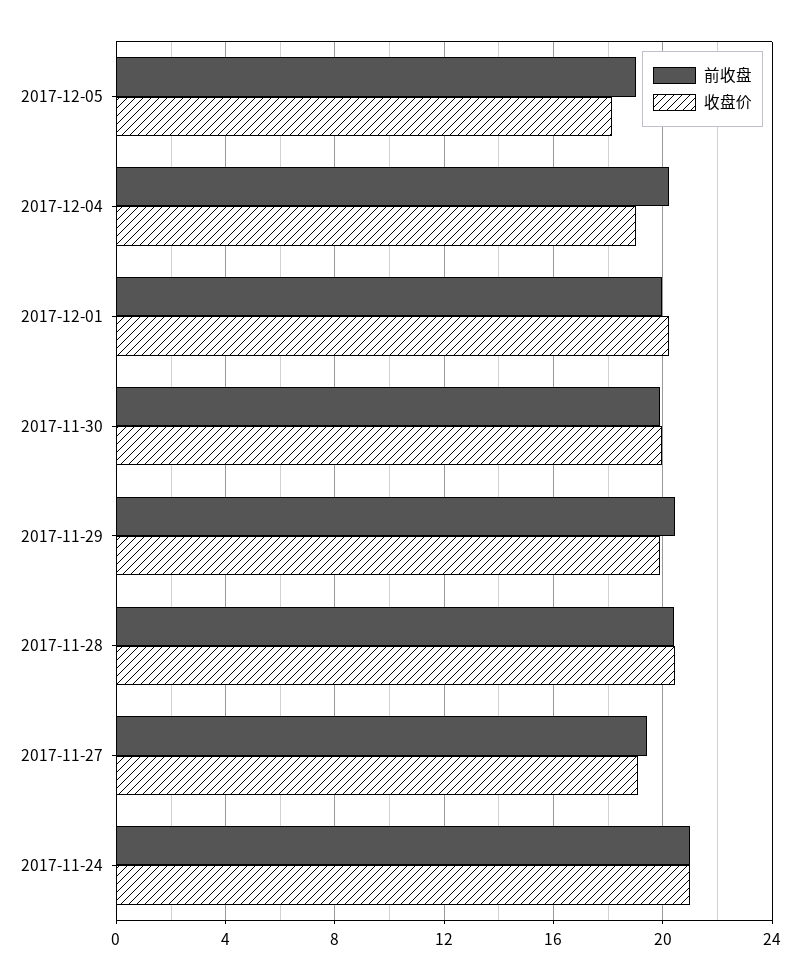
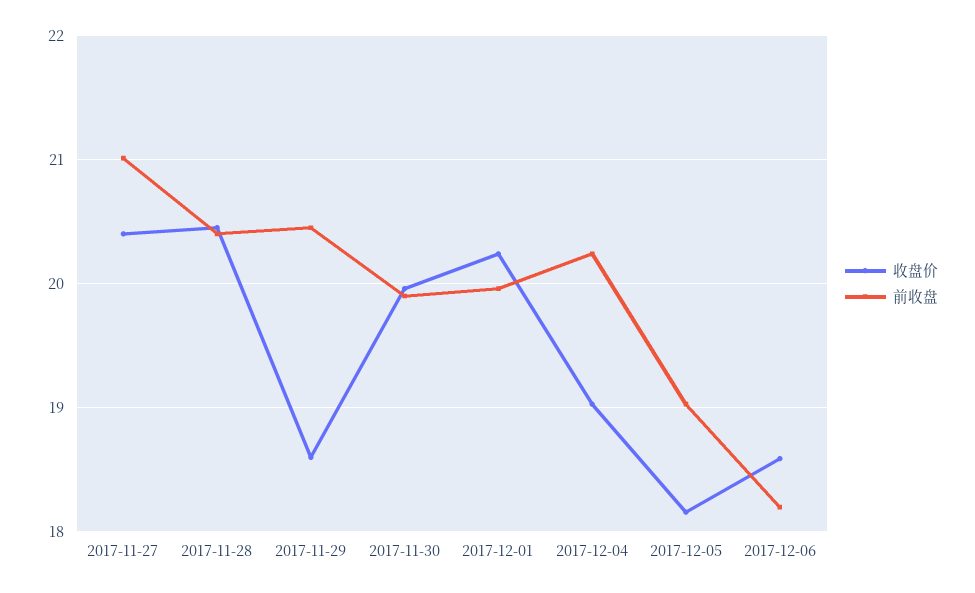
收盘价, 2017-11-29: 20 -> 18.6
前收盘, 2017-11-27: 19.5 -> 21
收盘价, 2017-11-27: 19 -> 20.4
前收盘, 2017-11-24: 21 -> none
收盘价, 2017-11-24: 21 -> none
收盘价, 2017-12-06: none -> 18.6
前收盘, 2017-12-06: none -> 18.2

